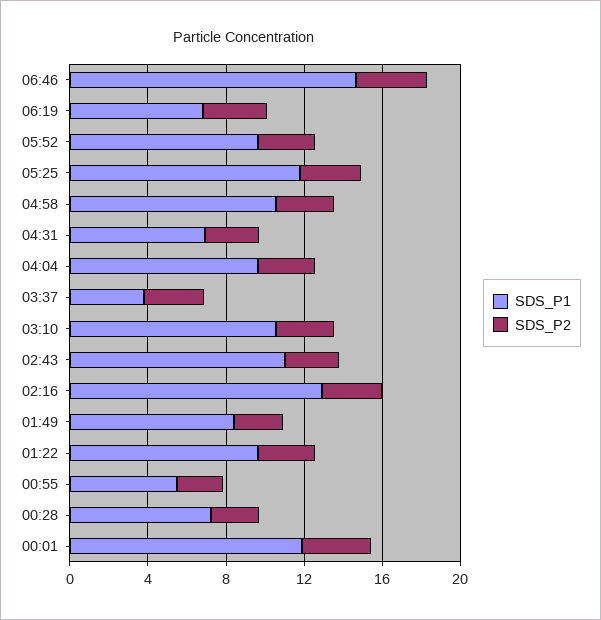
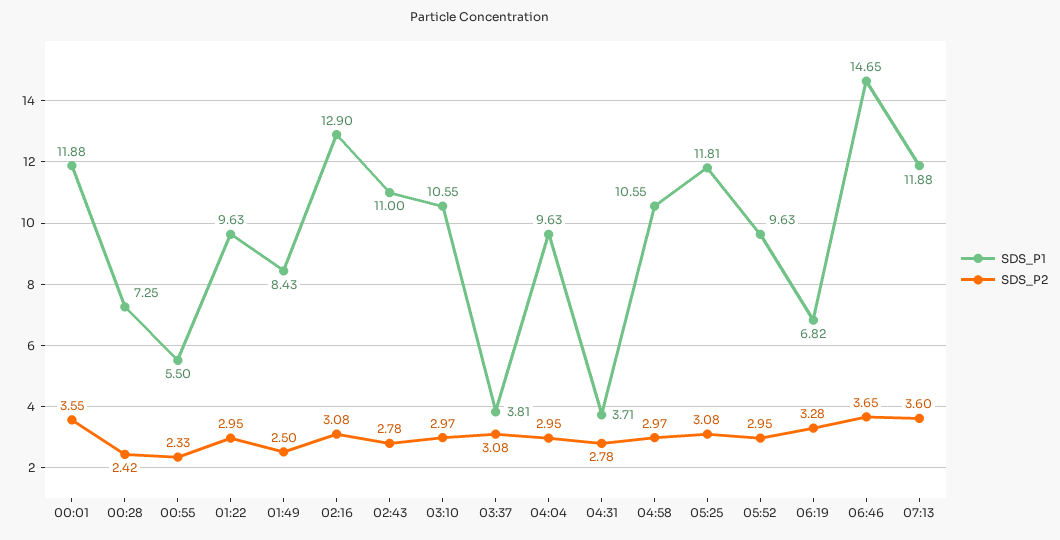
SDS_P1, 04:31: 7 -> 3.71
SDS_P1, 07:13: none -> 11.88
SDS_P2, 07:13: none -> 3.6

